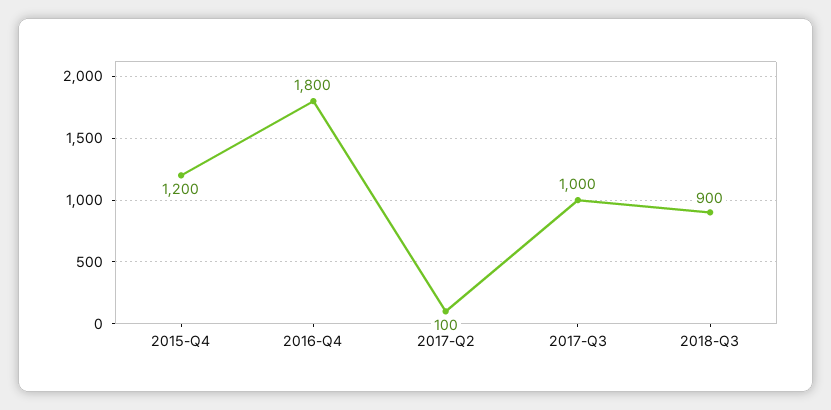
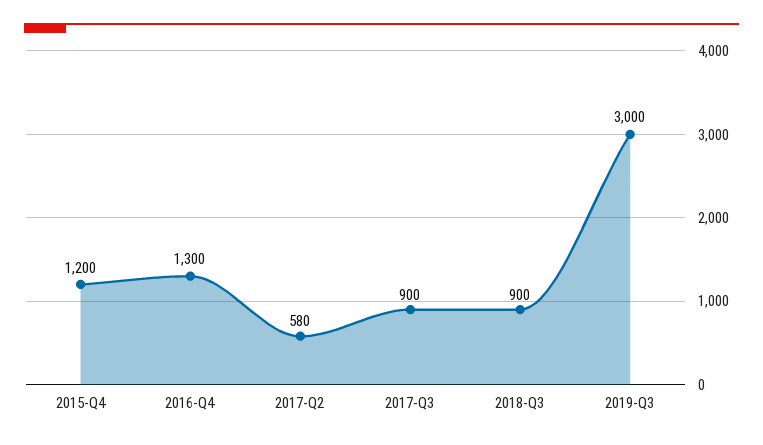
2016-Q4: 1800 -> 1300
2017-Q2: 100 -> 580
2017-Q3: 1000 -> 900
2019-Q3: none -> 3000

